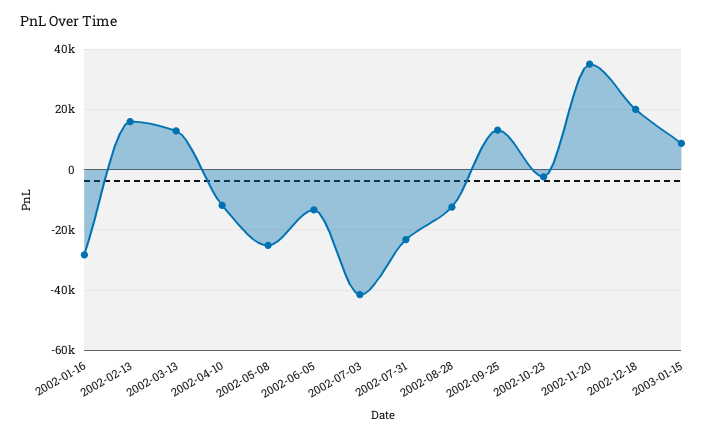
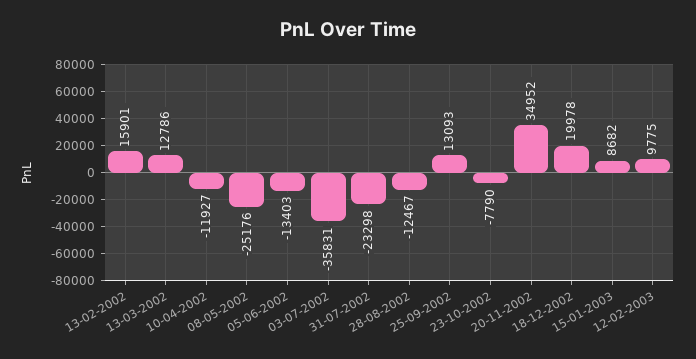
2002-01-16: -28000 -> none
2002-07-03: -42000 -> -35831
2002-10-23: -2000 -> -7790
12-02-2003: none -> 9775

